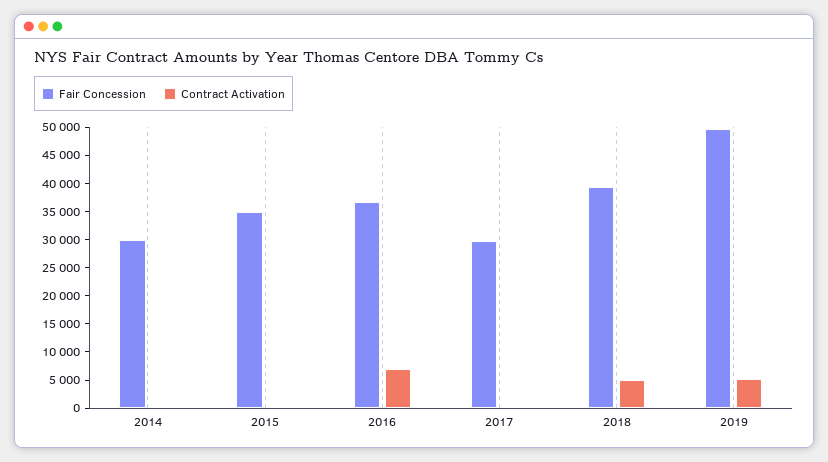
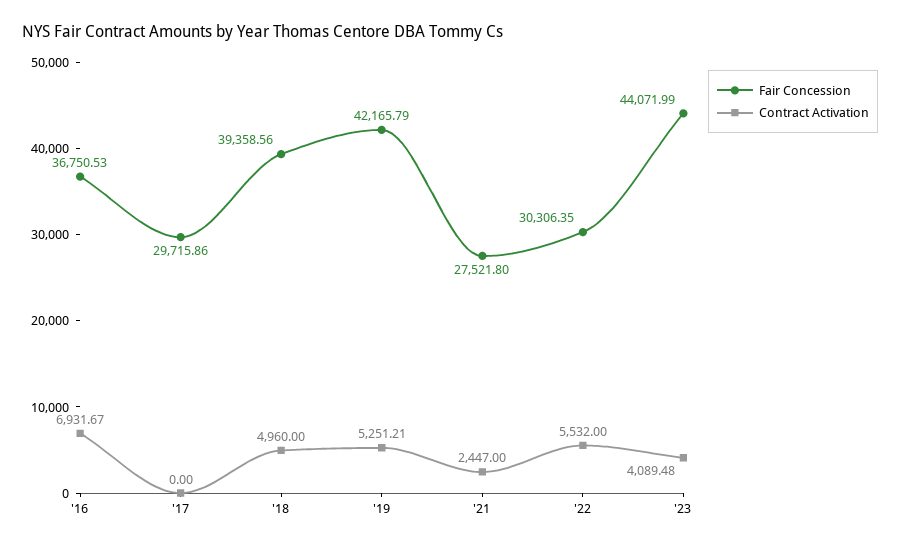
Fair Concession, 2014: 30000 -> none
Contract Activation, 2014: 0 -> none
Fair Concession, 2015: 35000 -> none
Contract Activation, 2015: 0 -> none
Fair Concession, 2019: 50000 -> 42165.79
Fair Concession, '21: none -> 27521.8
Contract Activation, '21: none -> 2447
Fair Concession, '22: none -> 30306.35
Contract Activation, '22: none -> 5532
Fair Concession, '23: none -> 44071.99
Contract Activation, '23: none -> 4089.48

